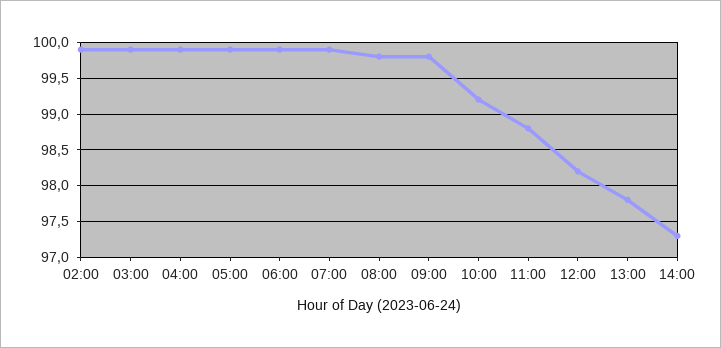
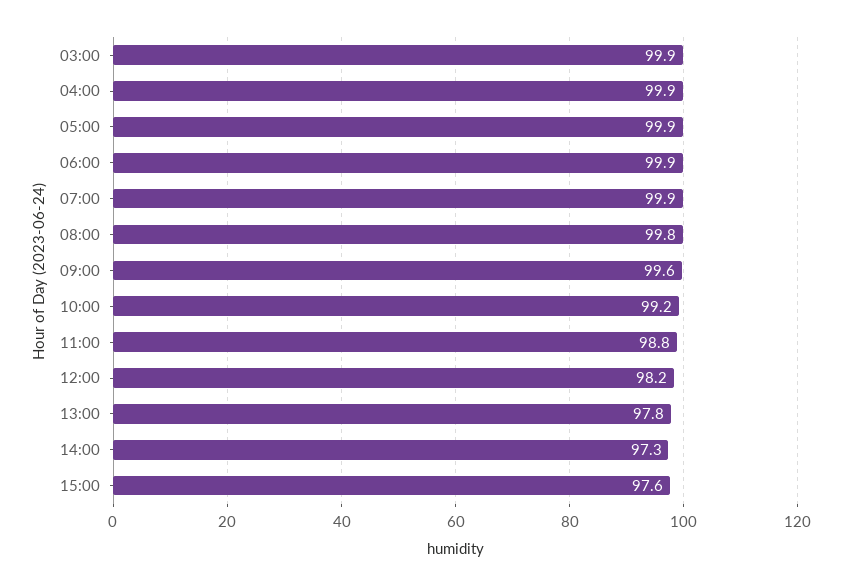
02:00: 99.9 -> none
09:00: 99.8 -> 99.6
15:00: none -> 97.6

